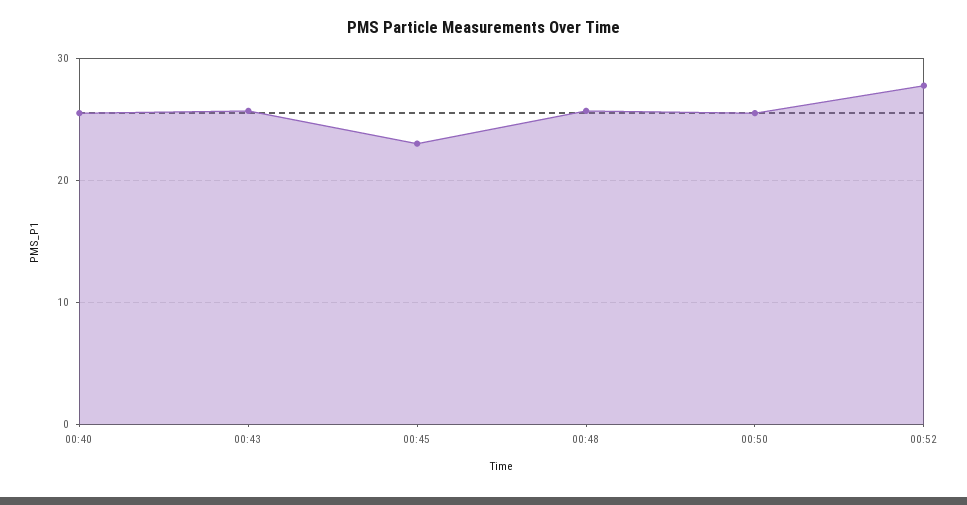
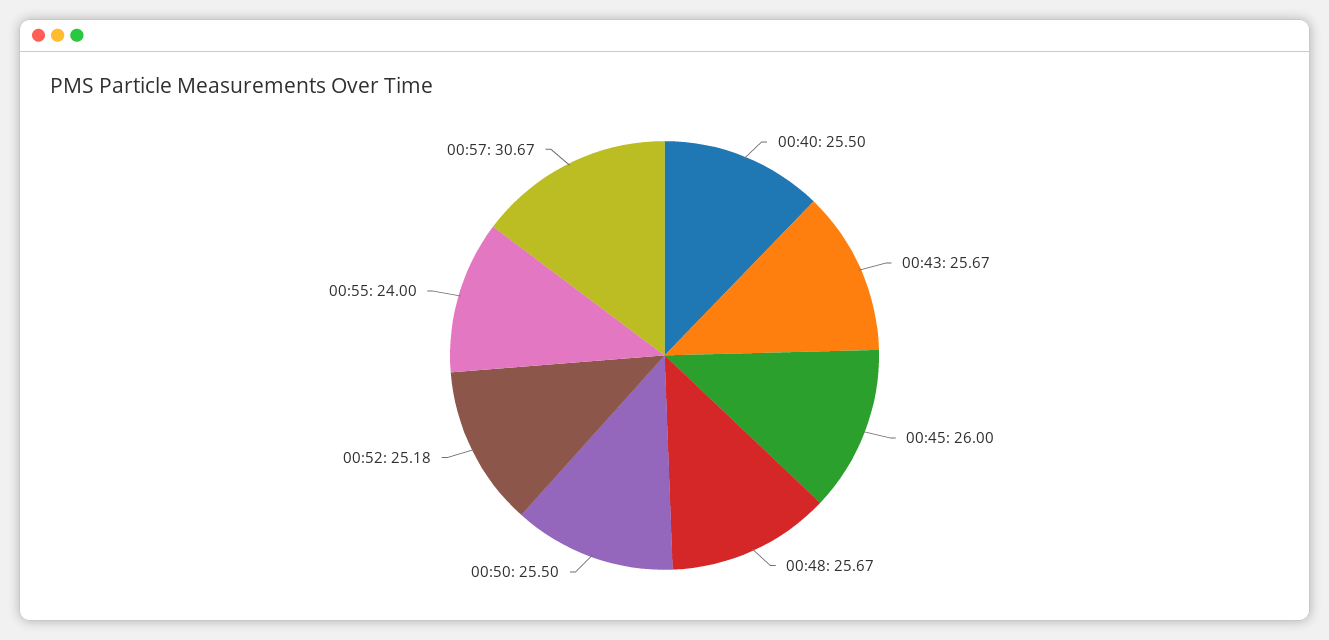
00:45: 23 -> 26
00:52: 28 -> 25.18
00:55: none -> 24
00:57: none -> 30.67

